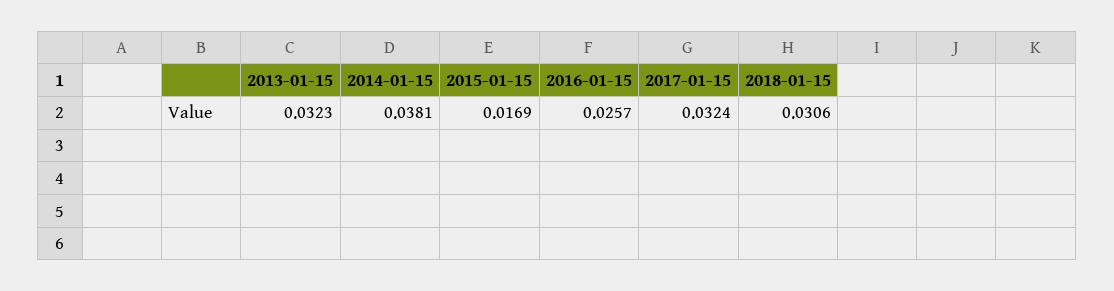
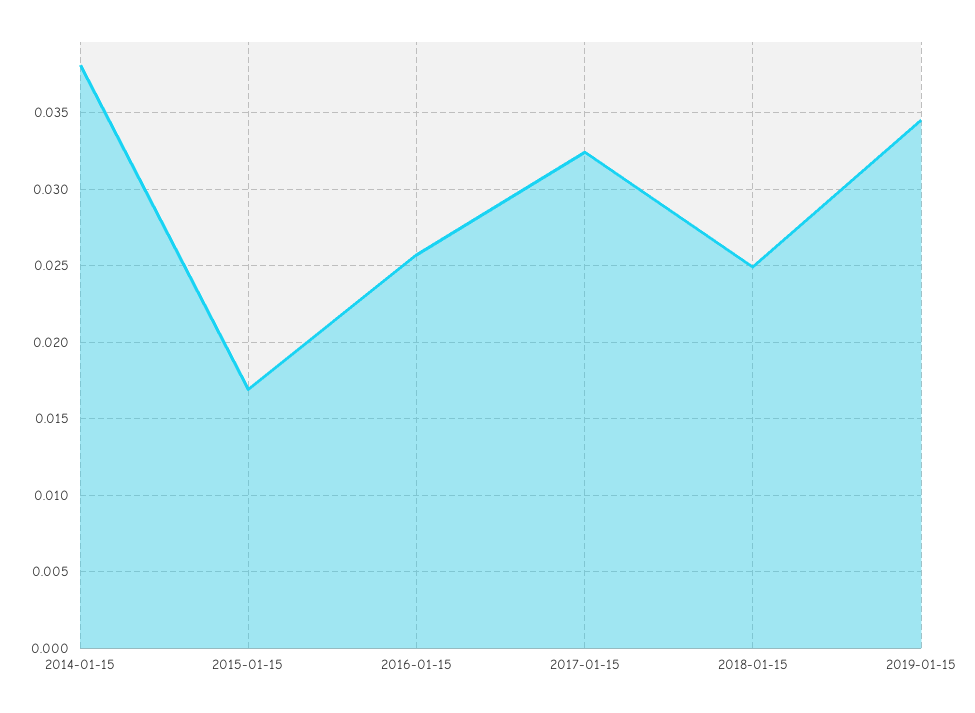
2013-01-15: 0.0323 -> none
2018-01-15: 0.0306 -> 0.025
2019-01-15: none -> 0.0345

